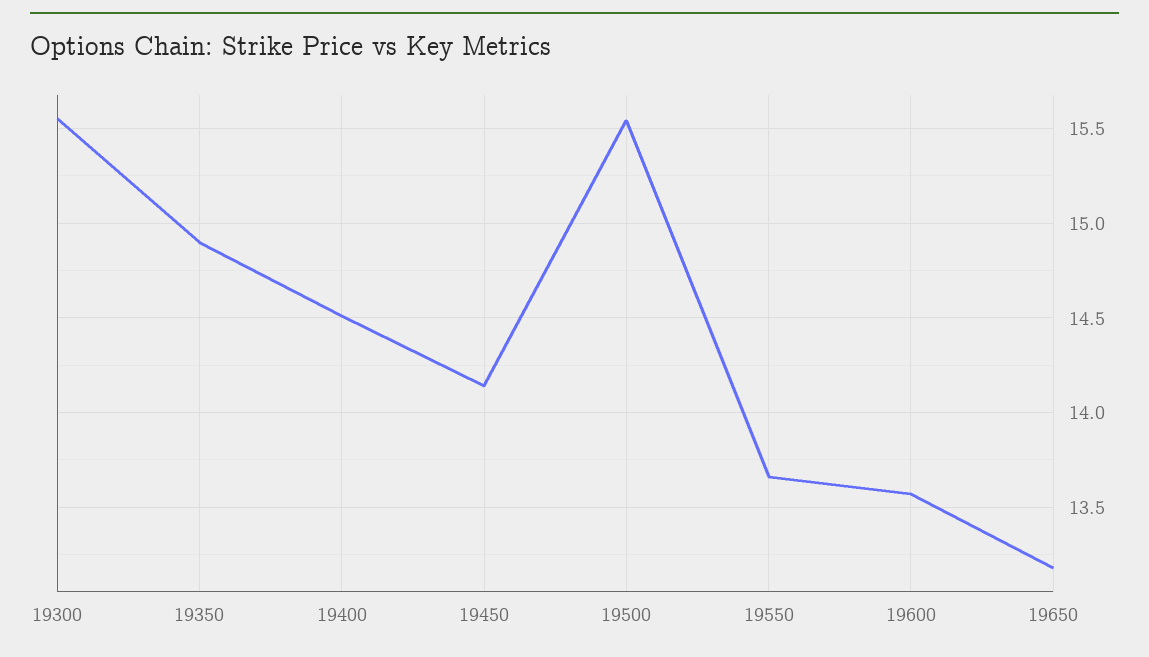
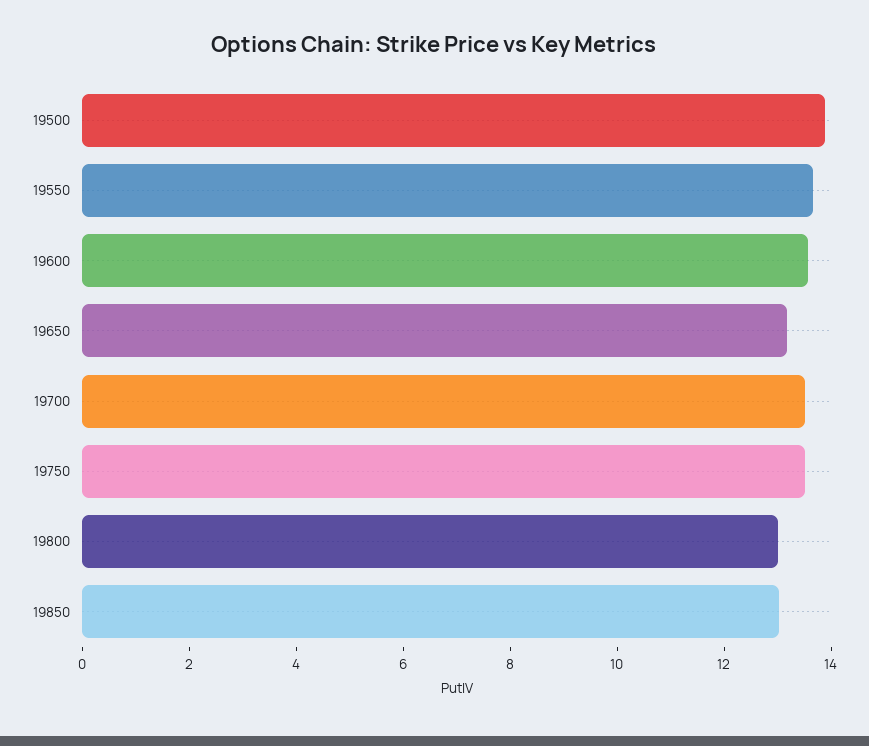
19300: 15.55 -> none
19350: 14.9 -> none
19400: 14.5 -> none
19450: 14.15 -> none
19500: 15.55 -> 14
19700: none -> 13.5
19750: none -> 13.5
19800: none -> 13
19850: none -> 13

